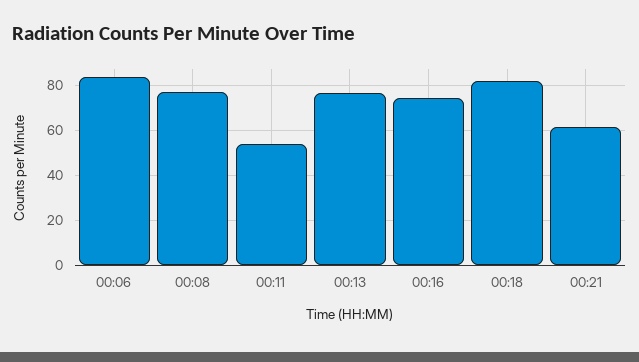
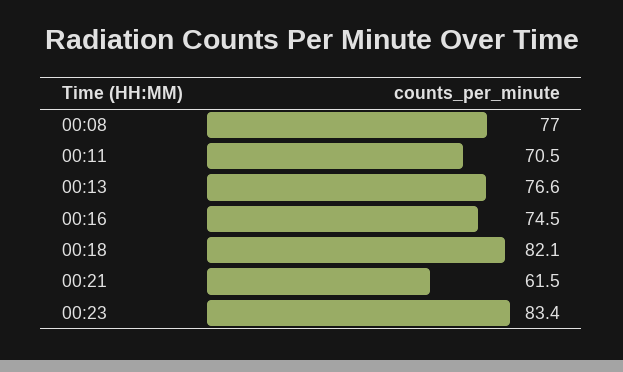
00:06: 85 -> none
00:11: 55 -> 70.5
00:23: none -> 83.4

